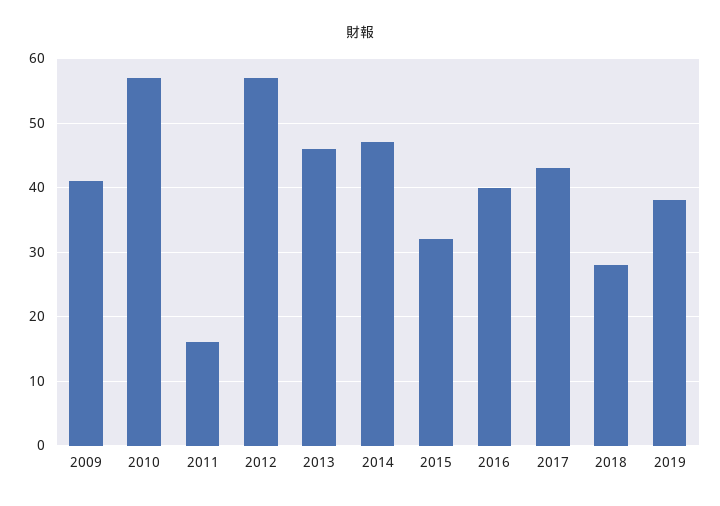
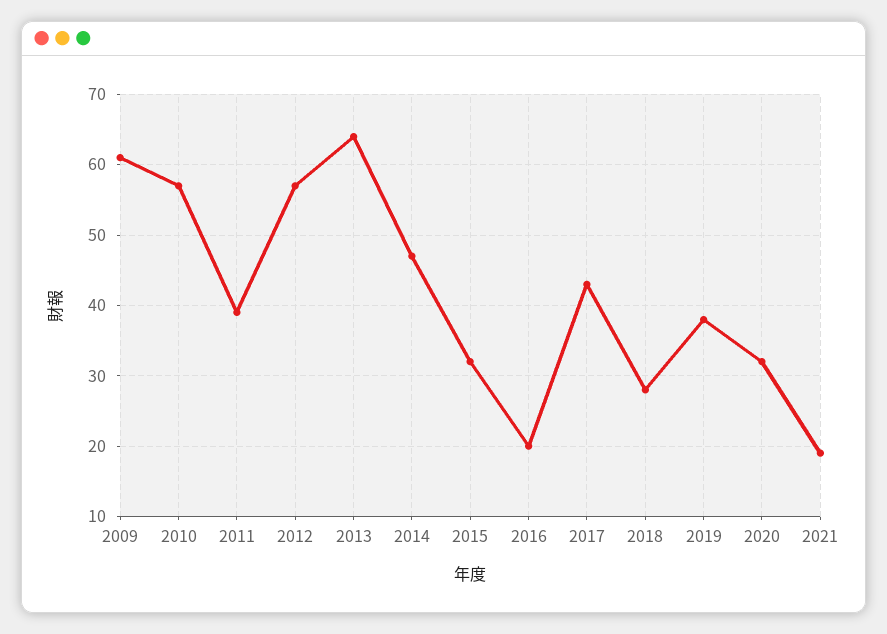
2009: 41 -> 61
2011: 16 -> 39
2013: 46 -> 64
2016: 40 -> 20
2020: none -> 32
2021: none -> 19

